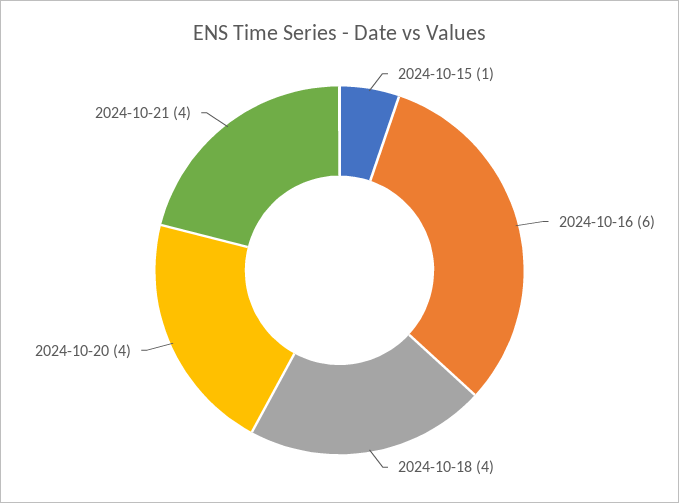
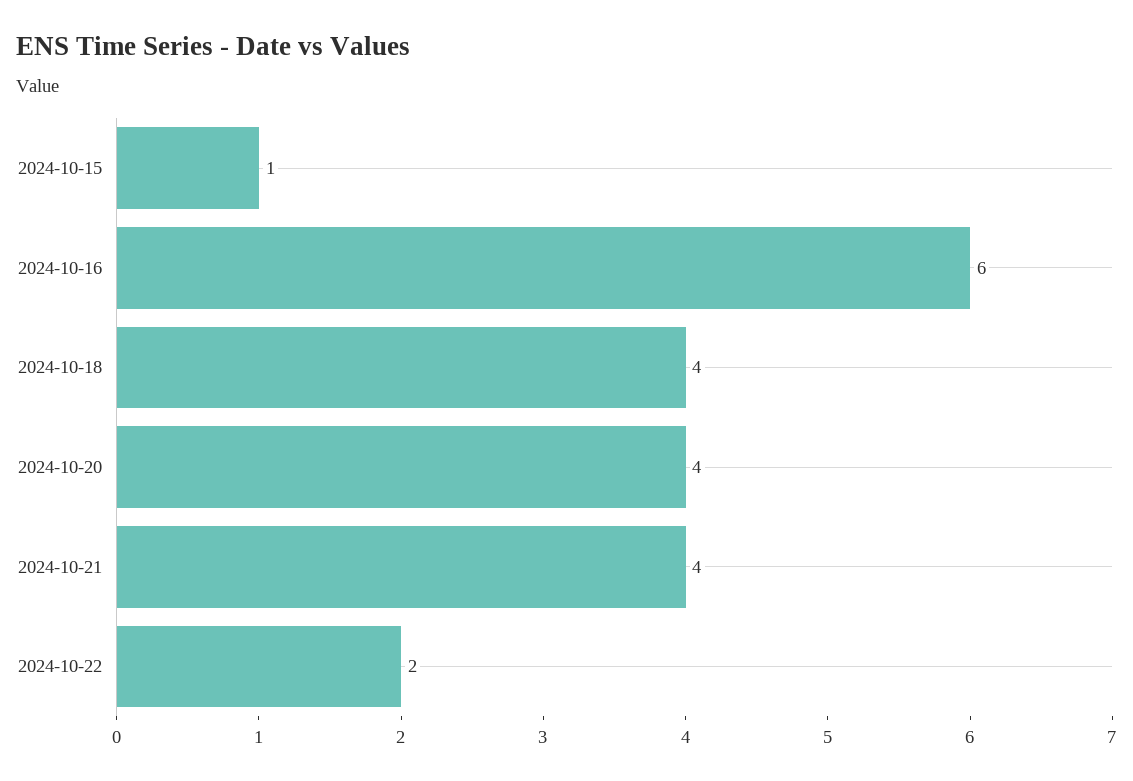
2024-10-22: none -> 2

